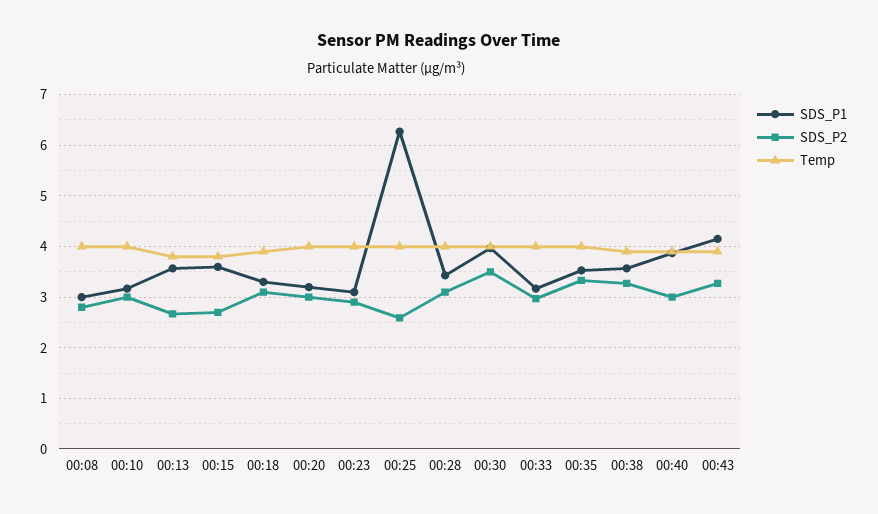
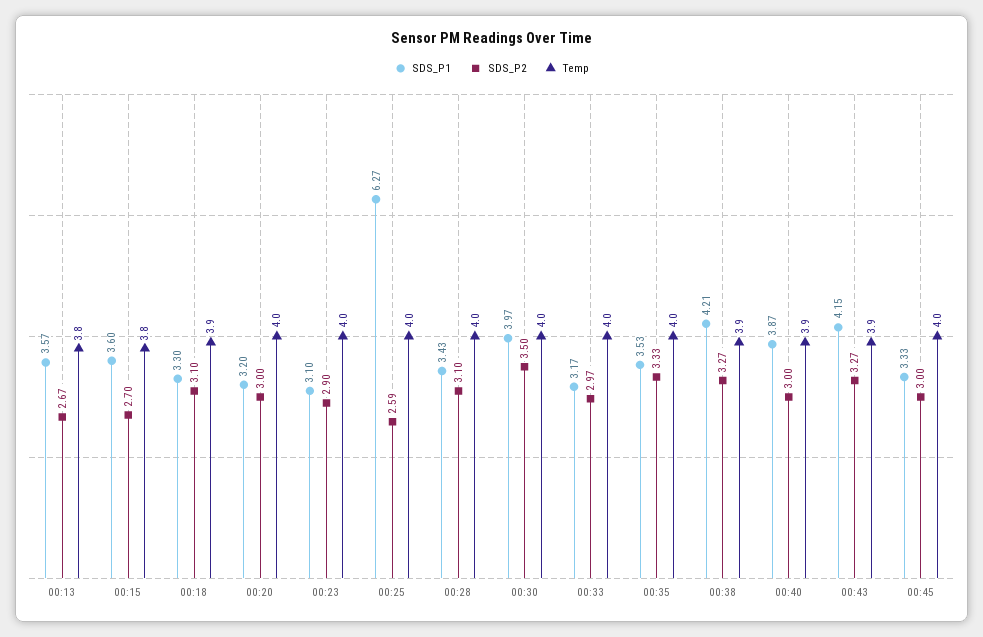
SDS_P1, 00:08: 3 -> none
SDS_P2, 00:08: 2.8 -> none
Temp, 00:08: 4 -> none
SDS_P1, 00:10: 3.2 -> none
SDS_P2, 00:10: 3 -> none
Temp, 00:10: 4 -> none
SDS_P1, 00:38: 3.6 -> 4.21
SDS_P1, 00:45: none -> 3.33
SDS_P2, 00:45: none -> 3
Temp, 00:45: none -> 4

